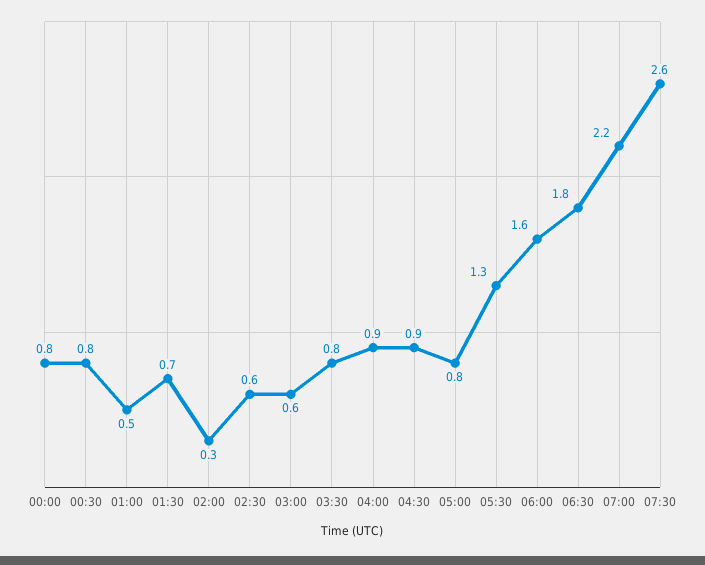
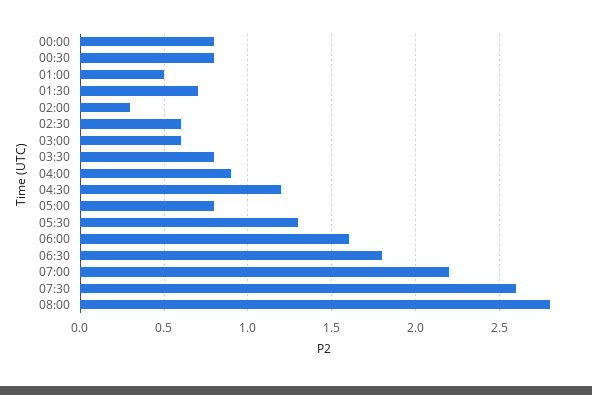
04:30: 0.9 -> 1.2
08:00: none -> 2.8

